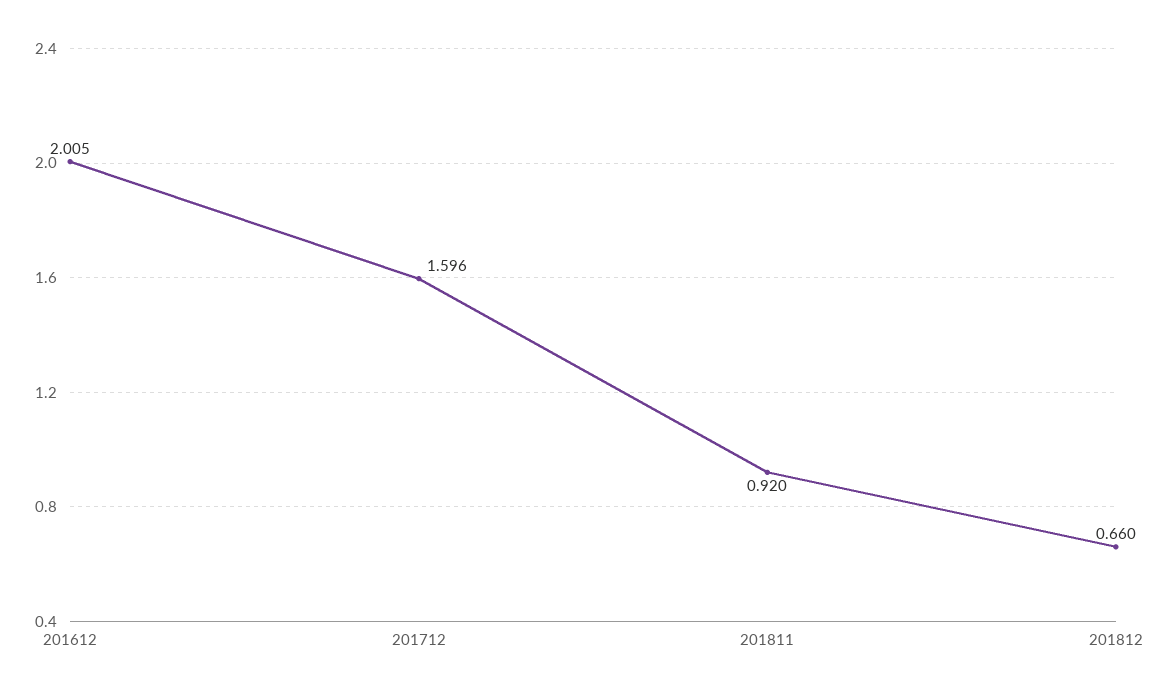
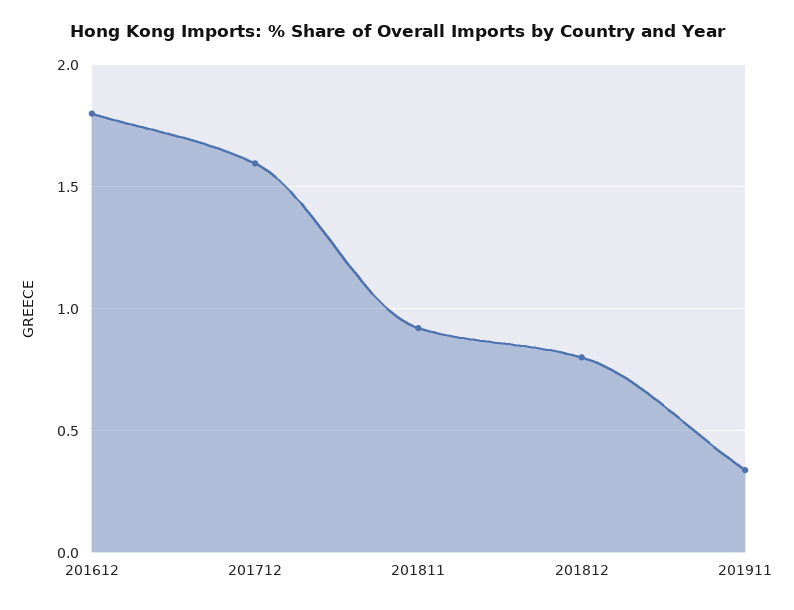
201612: 2.005 -> 1.8
201812: 0.66 -> 0.8
201911: none -> 0.35

